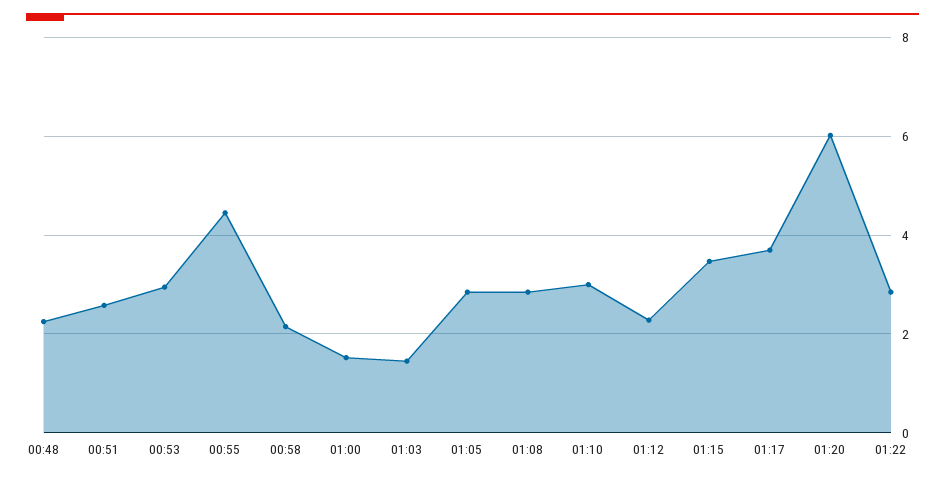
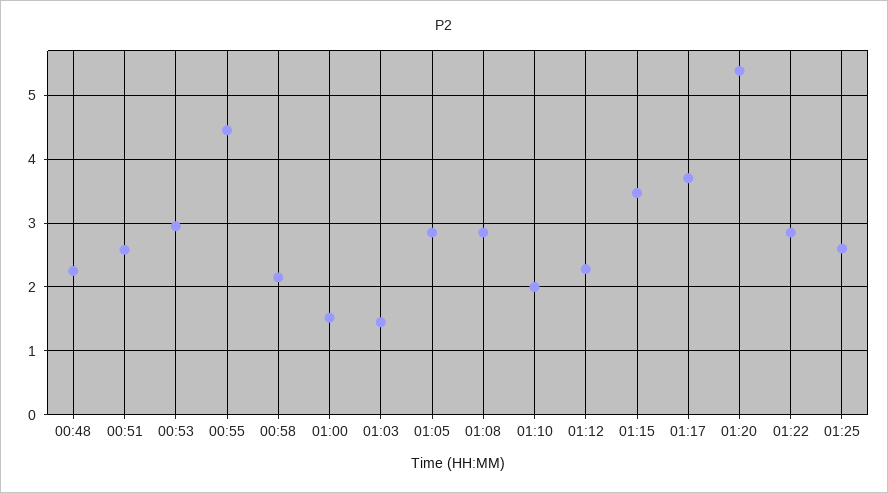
01:10: 3 -> 2
01:20: 6 -> 5.4
01:25: none -> 2.6

